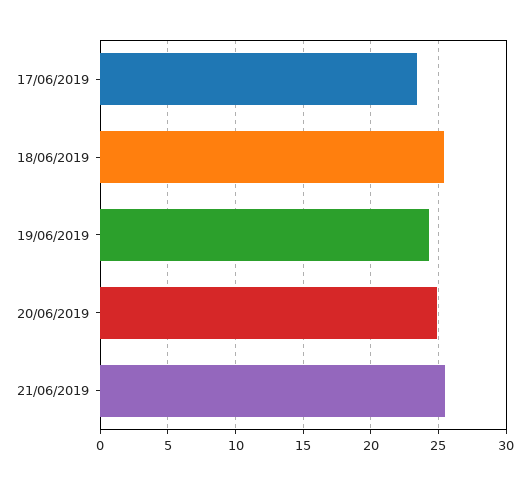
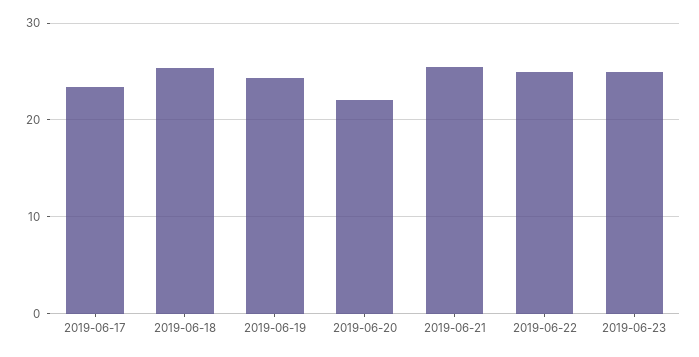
20/06/2019: 25 -> 22
2019-06-22: none -> 25
2019-06-23: none -> 25

